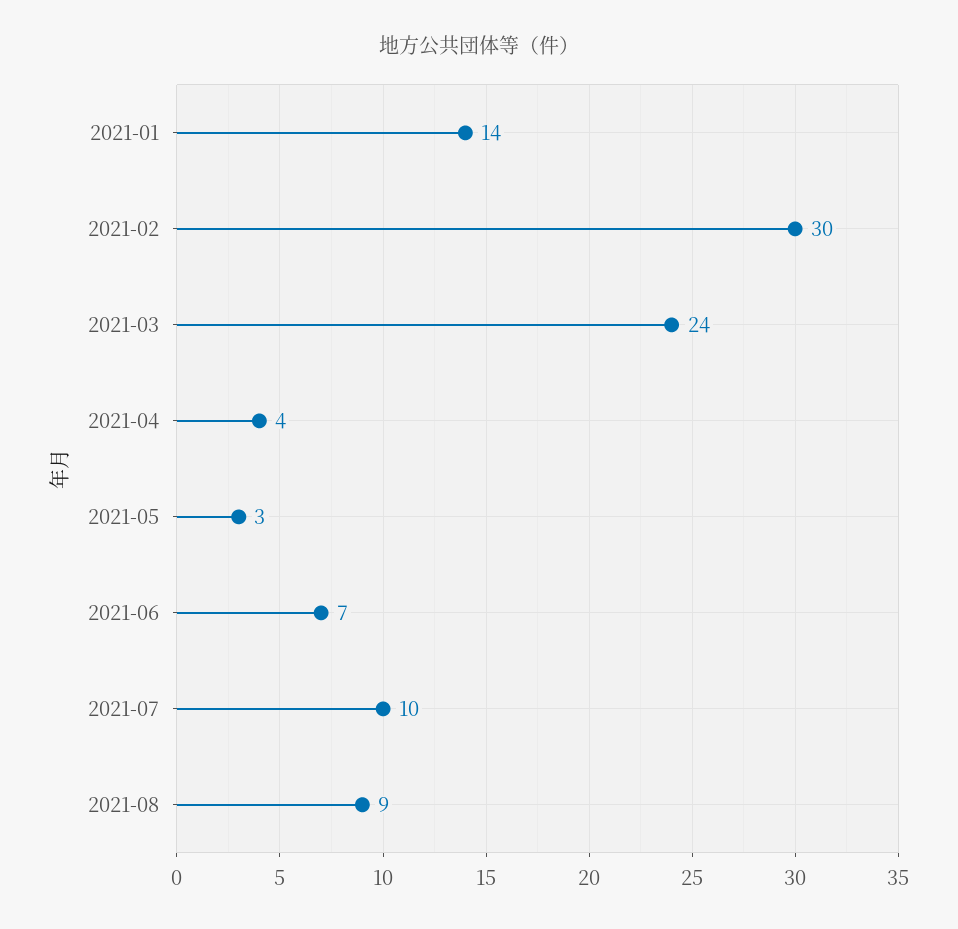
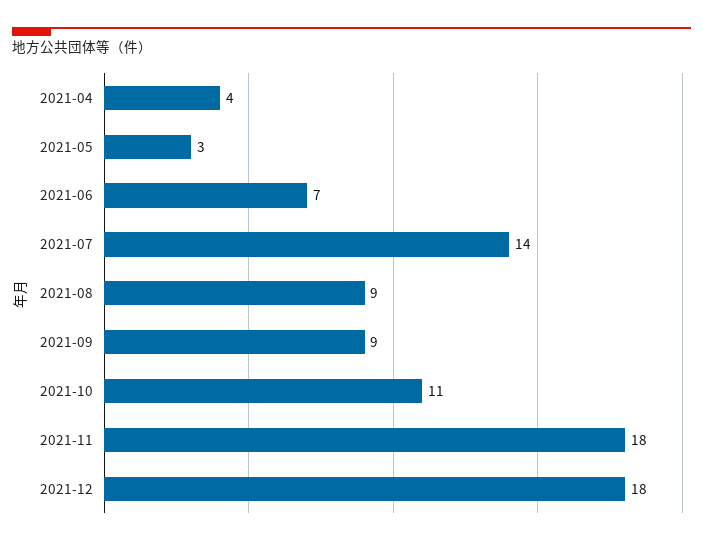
2021-01: 14 -> none
2021-02: 30 -> none
2021-03: 24 -> none
2021-07: 10 -> 14
2021-09: none -> 9
2021-10: none -> 11
2021-11: none -> 18
2021-12: none -> 18

